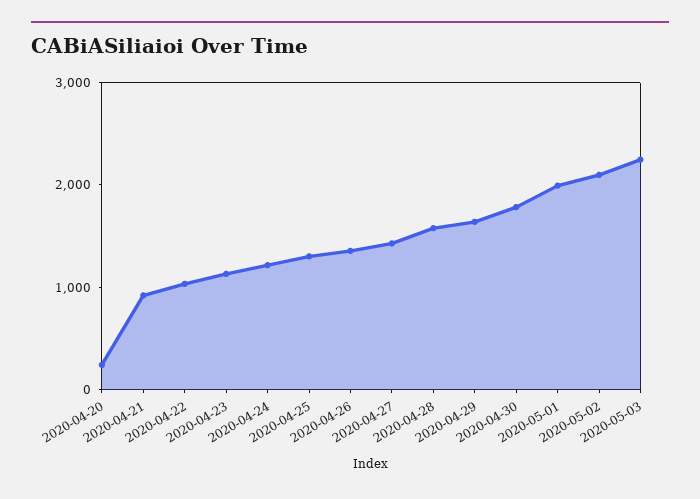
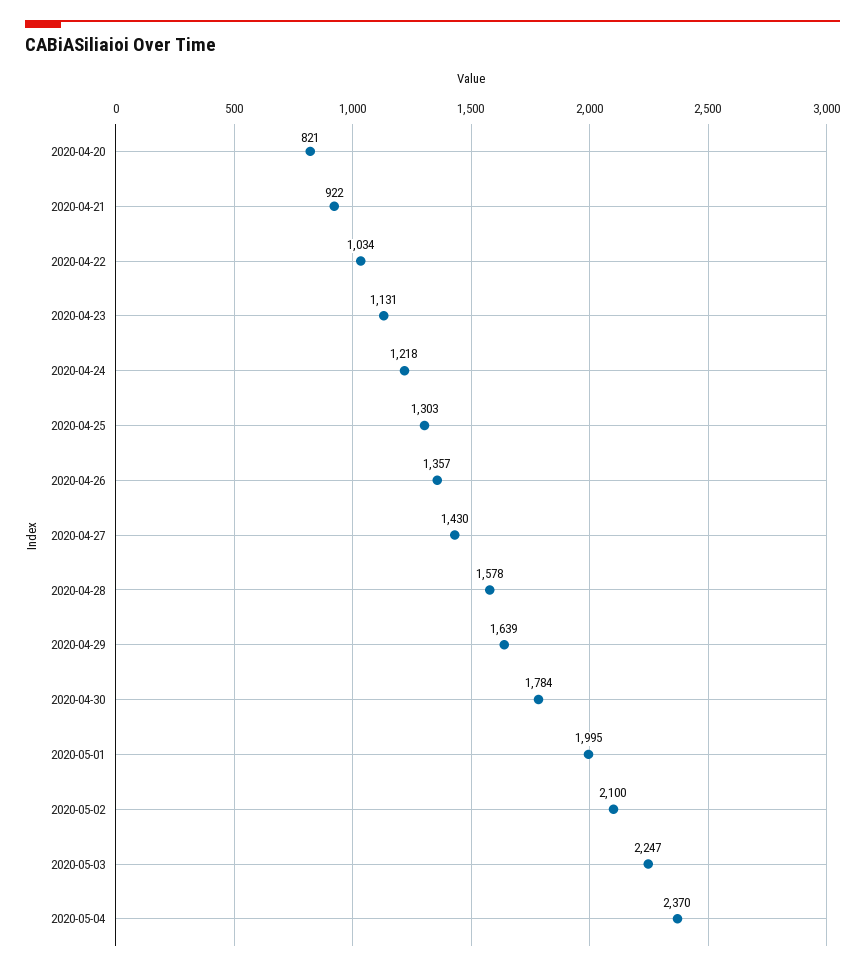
2020-04-20: 200 -> 821
2020-05-04: none -> 2370

